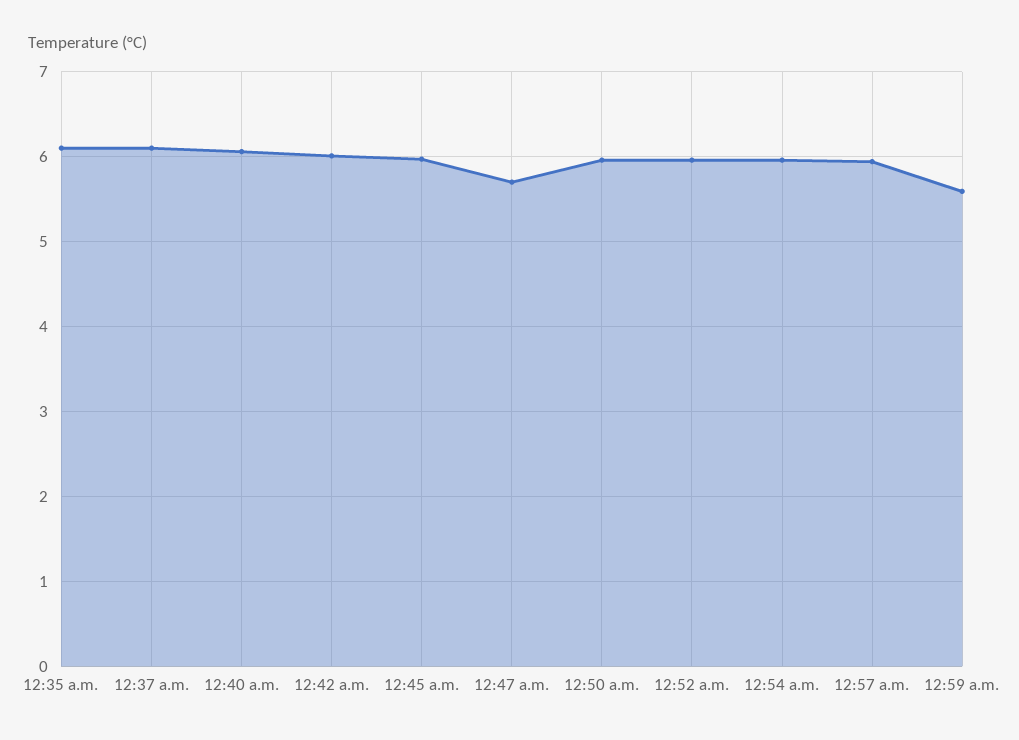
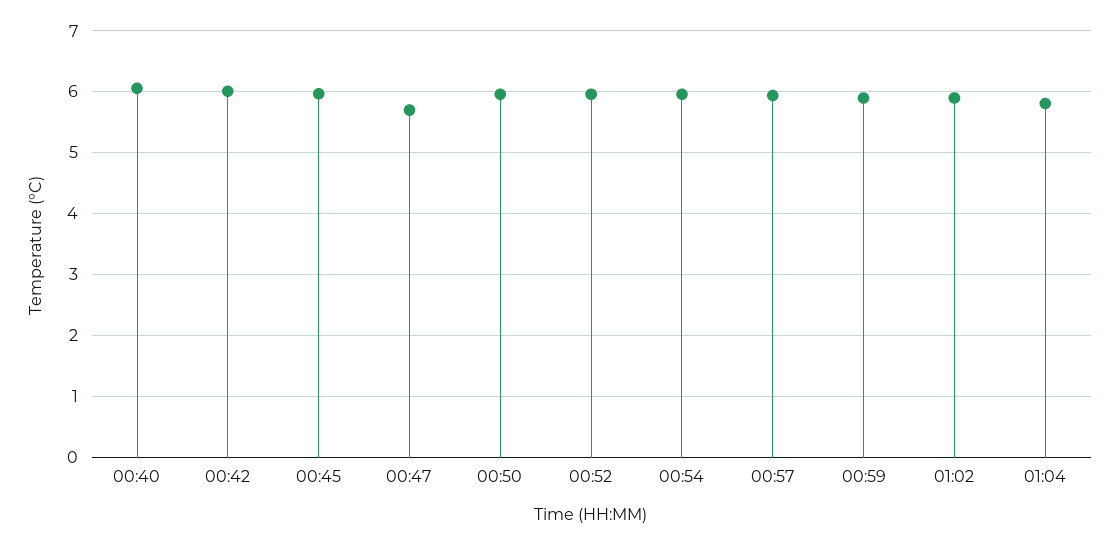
12:35 a.m.: 6.1 -> none
12:37 a.m.: 6.1 -> none
12:59 a.m.: 5.6 -> 5.9
01:02: none -> 5.9
01:04: none -> 5.8

